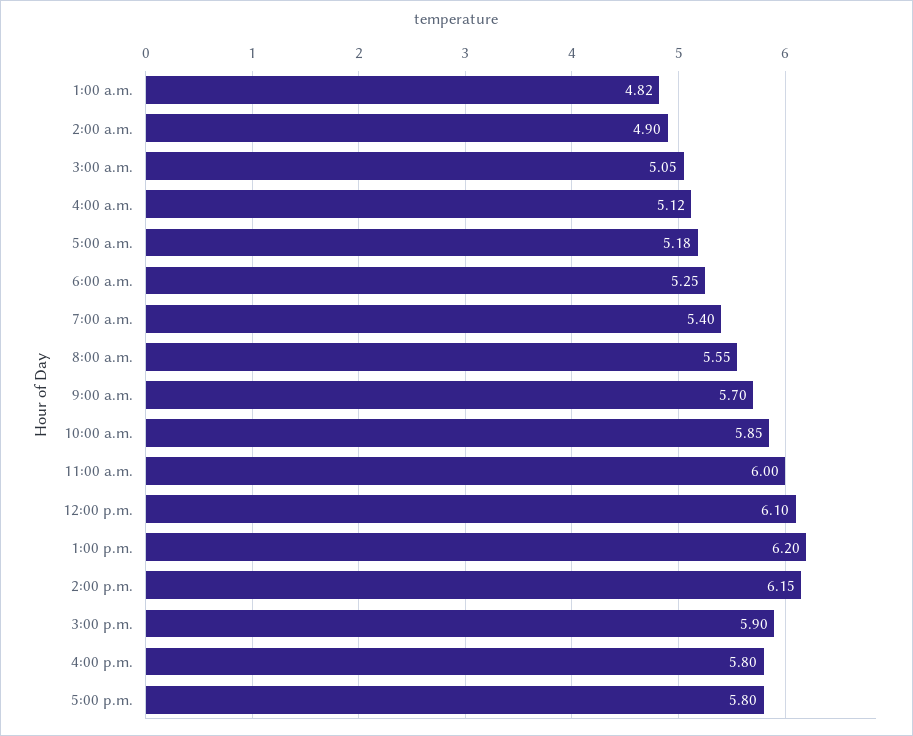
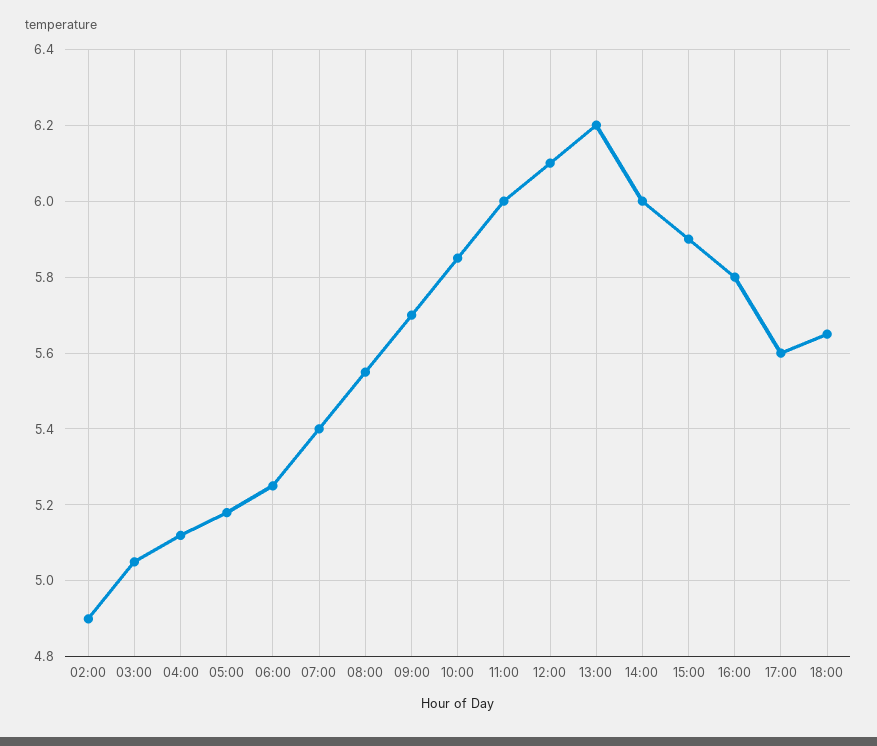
1:00 a.m.: 4.82 -> none
2:00 p.m.: 6.15 -> 6
5:00 p.m.: 5.8 -> 5.6
18:00: none -> 5.65

